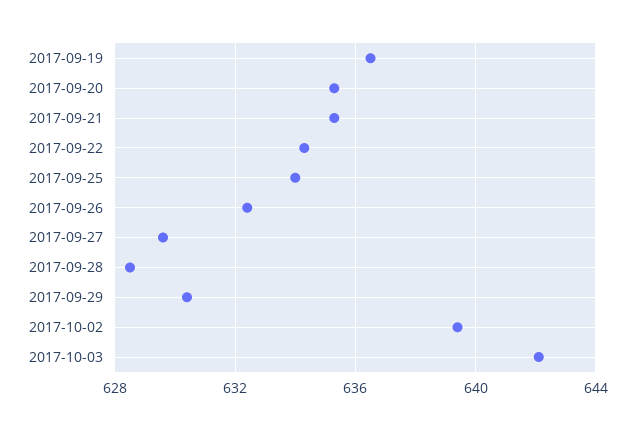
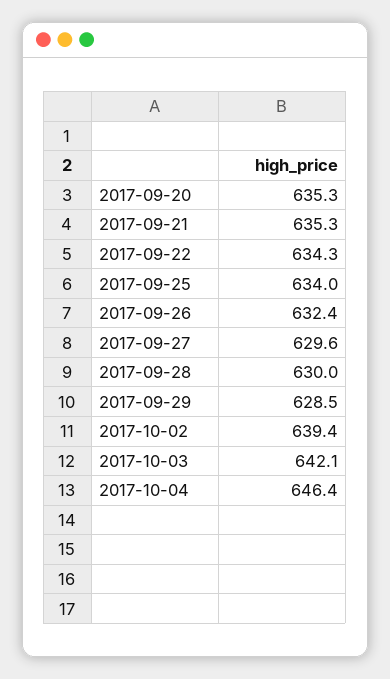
2017-09-19: 636.5 -> none
2017-09-28: 628.5 -> 630
2017-09-29: 630.5 -> 628.5
2017-10-04: none -> 646.4

